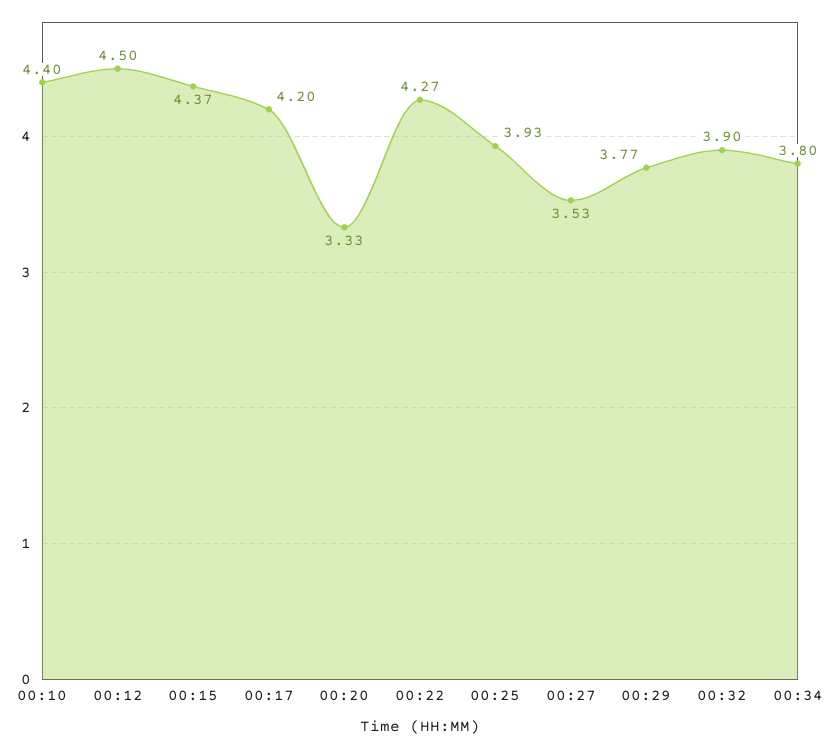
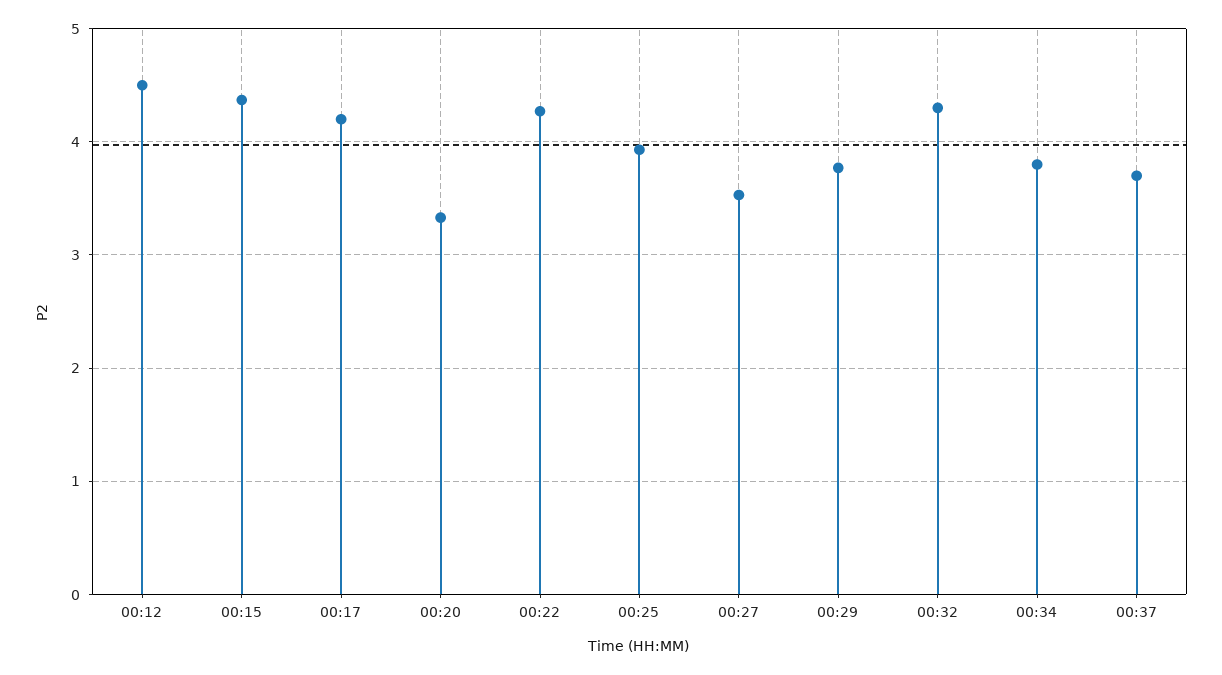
00:10: 4.4 -> none
00:32: 3.9 -> 4.3
00:37: none -> 3.7

